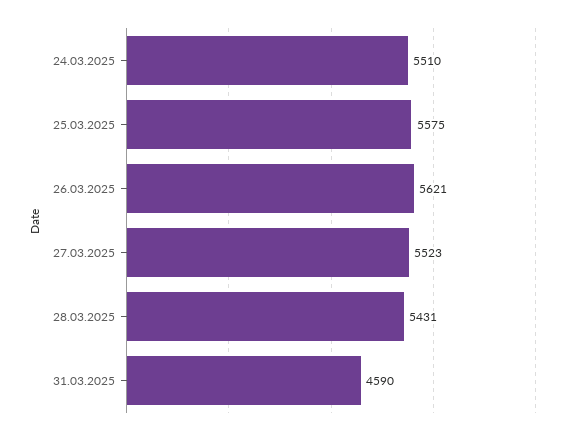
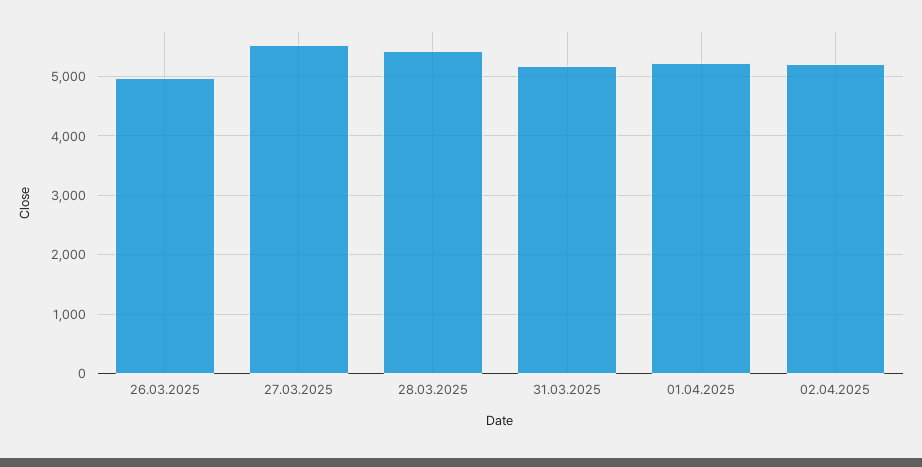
24.03.2025: 5510 -> none
25.03.2025: 5575 -> none
26.03.2025: 5621 -> 5000
31.03.2025: 4590 -> 5200
01.04.2025: none -> 5200
02.04.2025: none -> 5200

